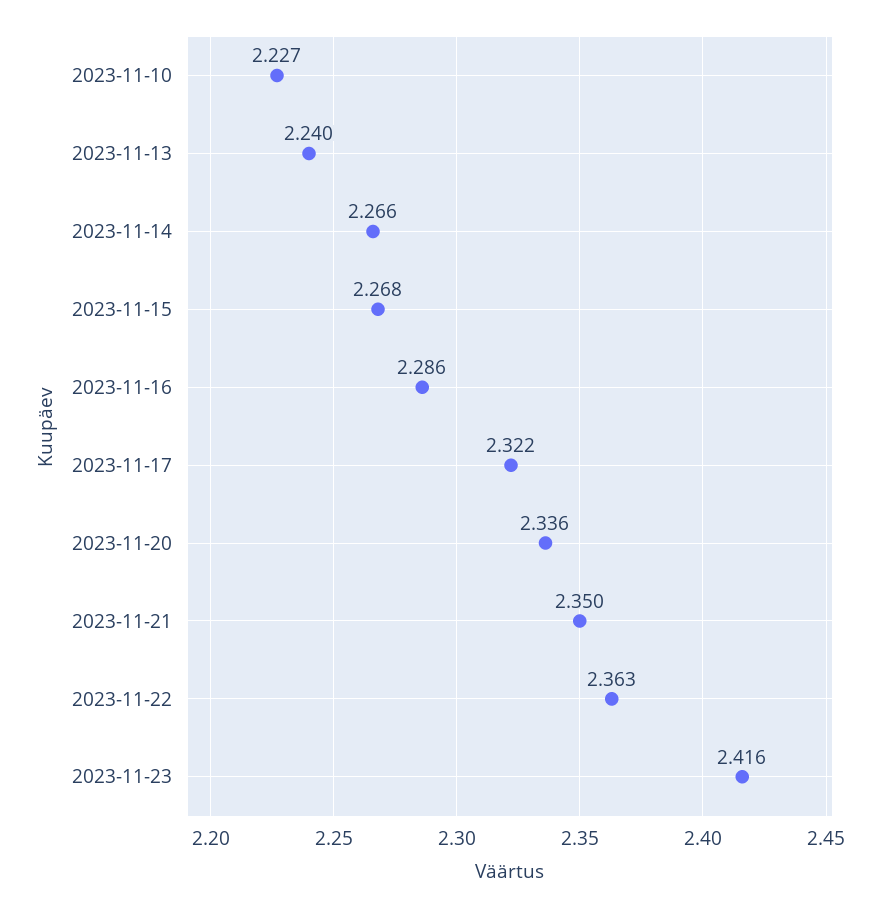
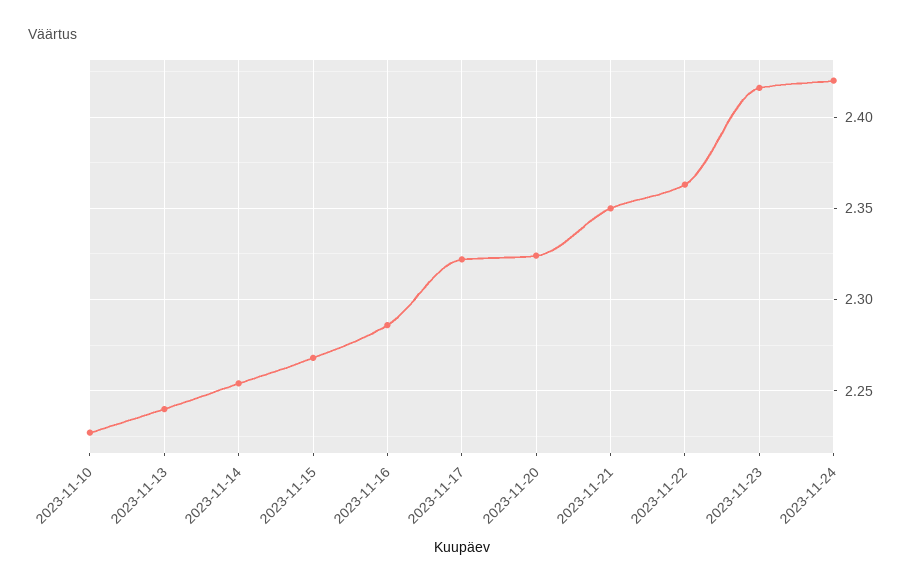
2023-11-14: 2.266 -> 2.255
2023-11-20: 2.336 -> 2.325
2023-11-24: none -> 2.42

